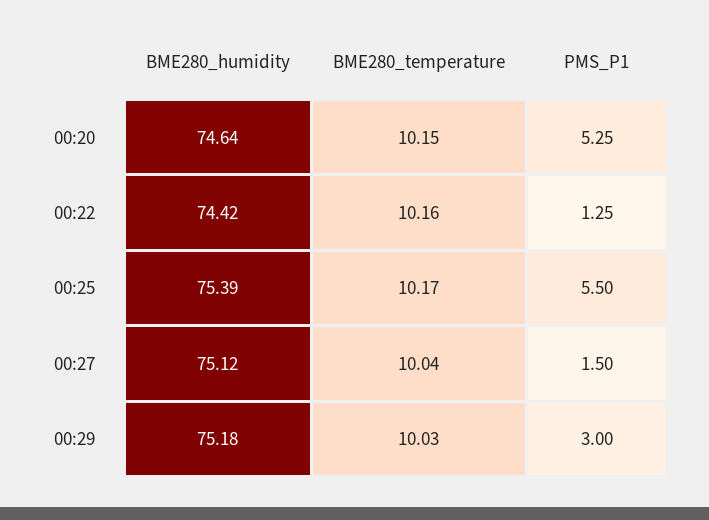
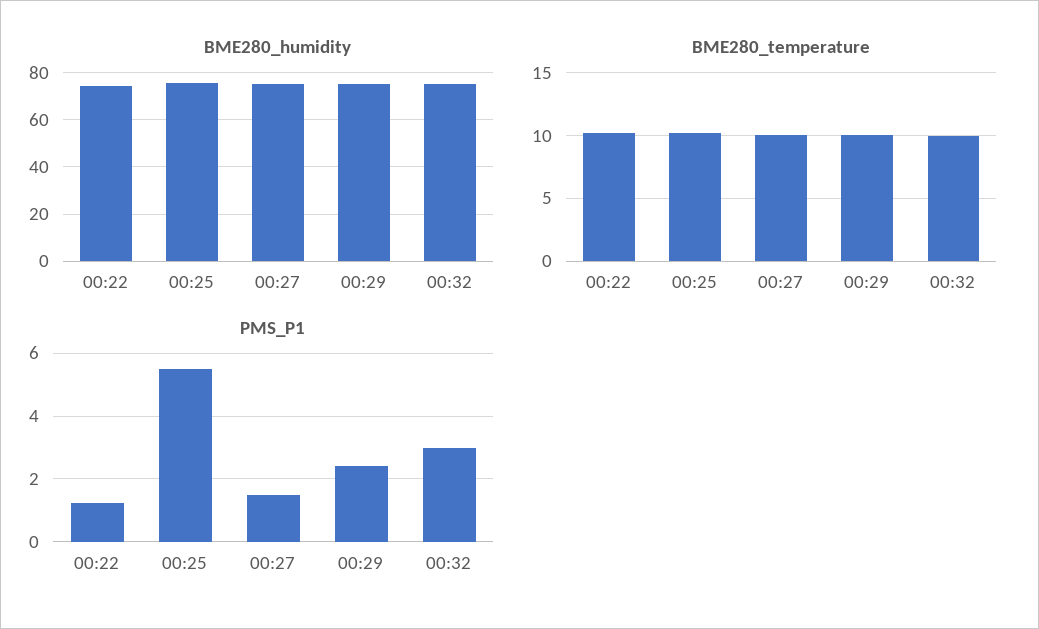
BME280_humidity, 00:20: 74.64 -> none
BME280_temperature, 00:20: 10.15 -> none
PMS_P1, 00:20: 5.25 -> none
PMS_P1, 00:29: 3 -> 2.4
BME280_humidity, 00:32: none -> 75
BME280_temperature, 00:32: none -> 10
PMS_P1, 00:32: none -> 3

